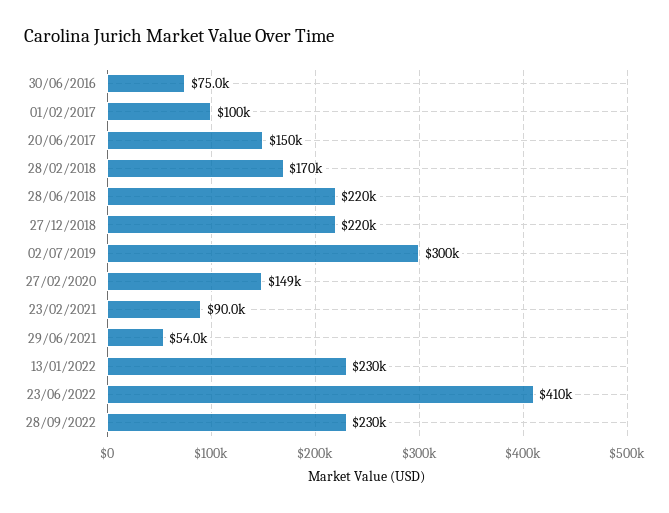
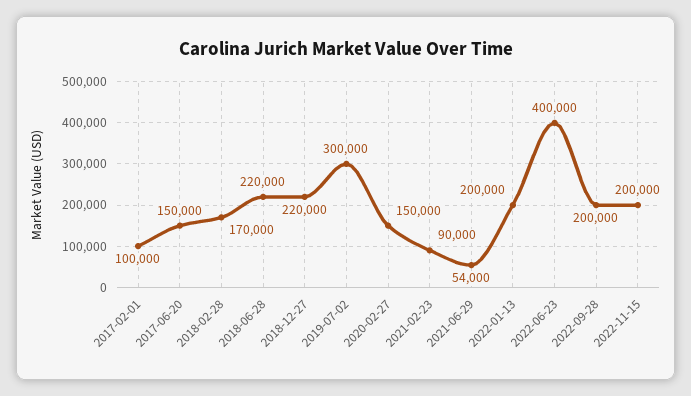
30/06/2016: 75000 -> none
27/02/2020: 149000 -> 150000
13/01/2022: 230000 -> 200000
23/06/2022: 410000 -> 400000
28/09/2022: 230000 -> 200000
2022-11-15: none -> 200000

